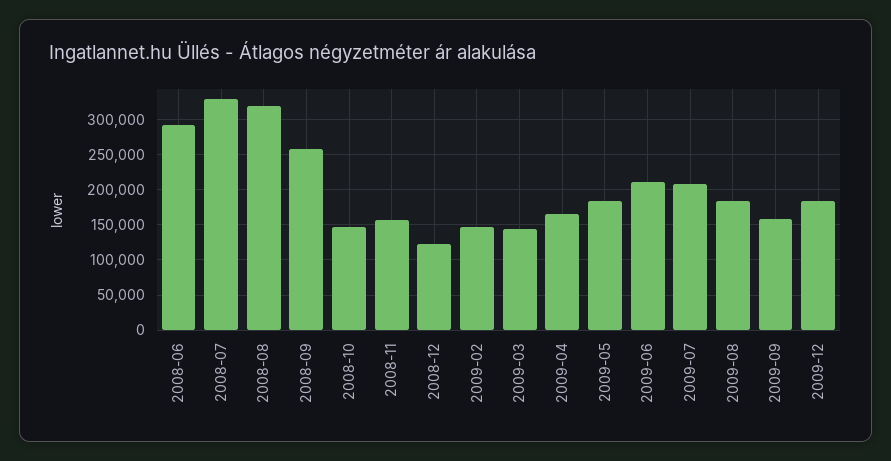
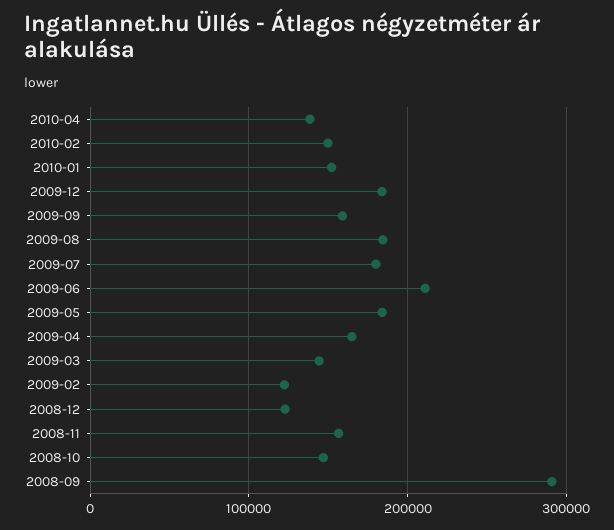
2008-06: 290000 -> none
2008-07: 330000 -> none
2008-08: 320000 -> none
2008-09: 260000 -> 290000
2009-02: 150000 -> 120000
2009-07: 210000 -> 180000
2010-04: none -> 140000
2010-02: none -> 150000
2010-01: none -> 150000

